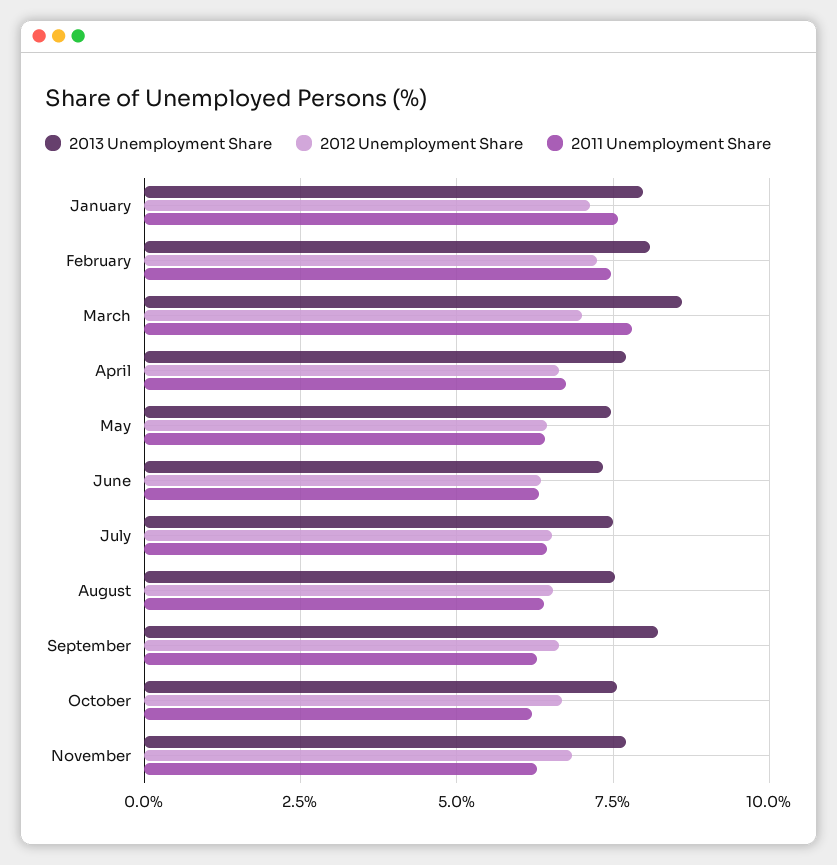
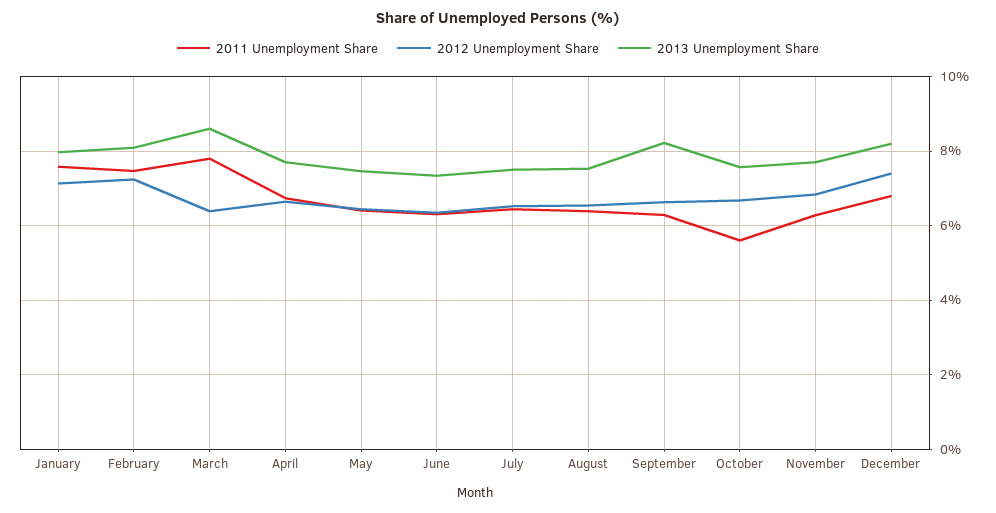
2012 Unemployment Share, March: 7 -> 6.4
2011 Unemployment Share, October: 6.25 -> 5.6
2011 Unemployment Share, December: none -> 6.8
2012 Unemployment Share, December: none -> 7.4
2013 Unemployment Share, December: none -> 8.2

